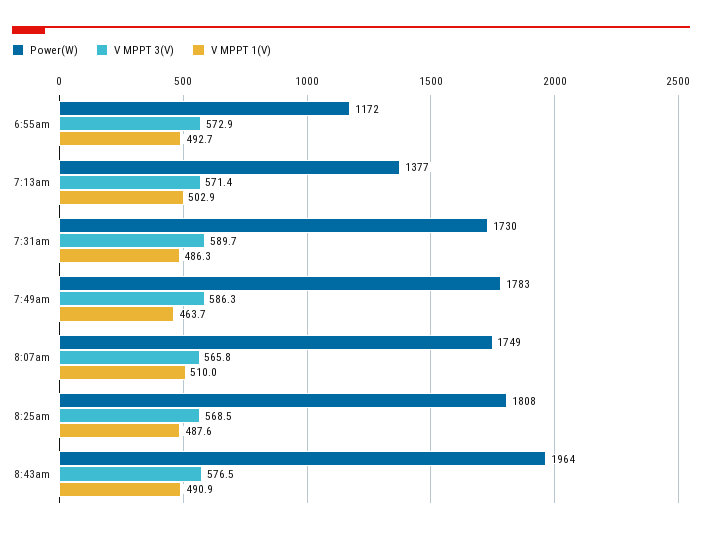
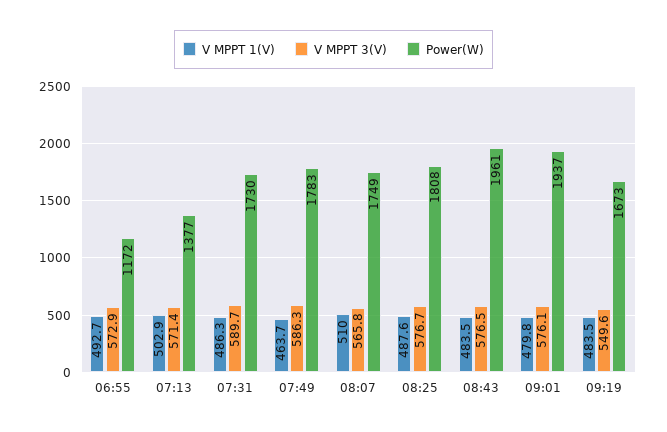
V MPPT 3(V), 8:25am: 568.5 -> 576.7
Power(W), 8:43am: 1964 -> 1961
V MPPT 1(V), 8:43am: 490.9 -> 483.5
V MPPT 1(V), 09:01: none -> 479.8
V MPPT 3(V), 09:01: none -> 576.1
Power(W), 09:01: none -> 1937
V MPPT 1(V), 09:19: none -> 483.5
V MPPT 3(V), 09:19: none -> 549.6
Power(W), 09:19: none -> 1673

